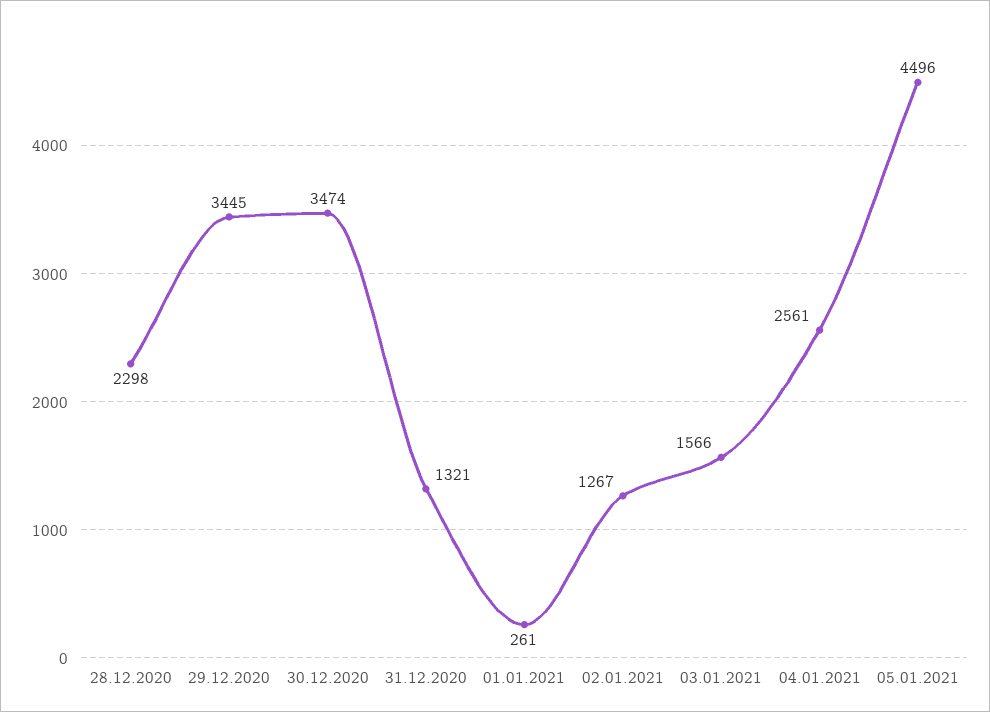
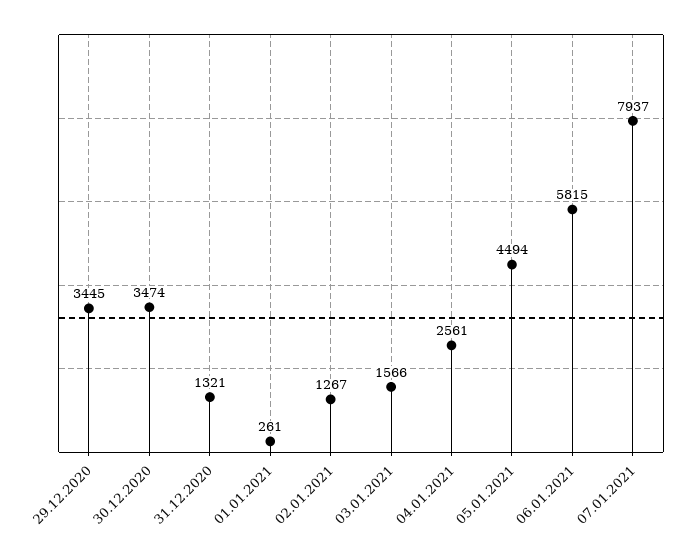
28.12.2020: 2298 -> none
05.01.2021: 4496 -> 4494
06.01.2021: none -> 5815
07.01.2021: none -> 7937

